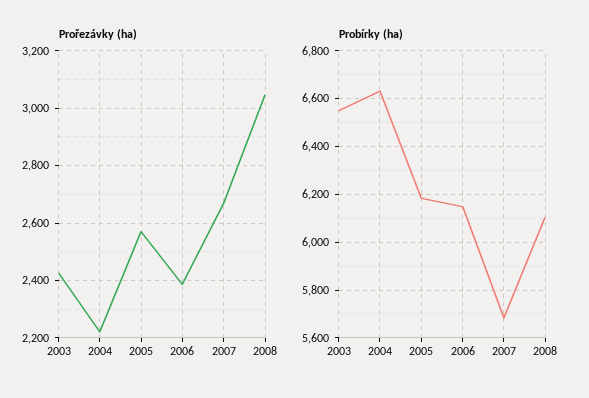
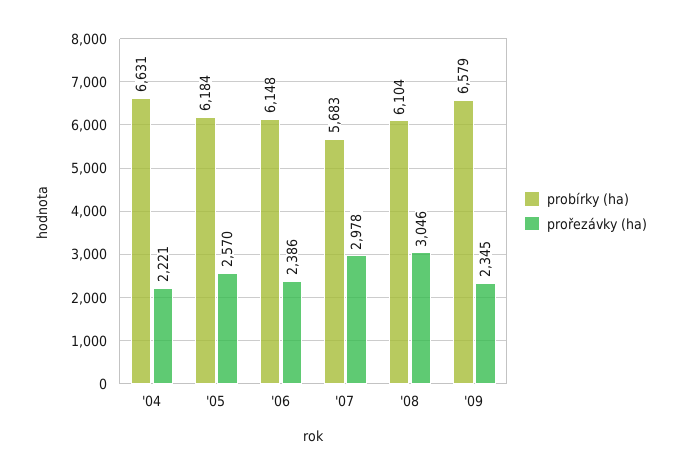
Prořezávky (ha), 2003: 2425 -> none
Prořezávky (ha), 2007: 2675 -> 2978
Probírky (ha), 2003: 6550 -> none
Probírky (ha), '09: none -> 6579
Prořezávky (ha), '09: none -> 2345

